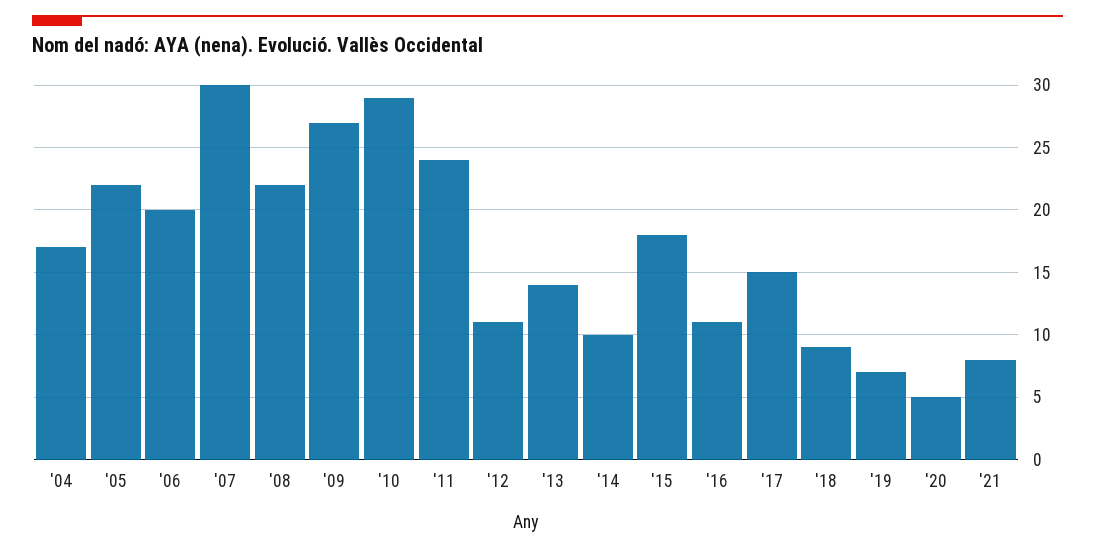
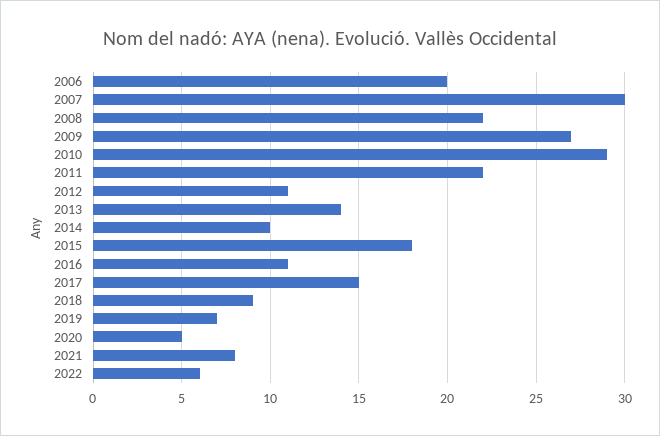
'04: 17 -> none
'05: 22 -> none
'11: 24 -> 22
2022: none -> 6

